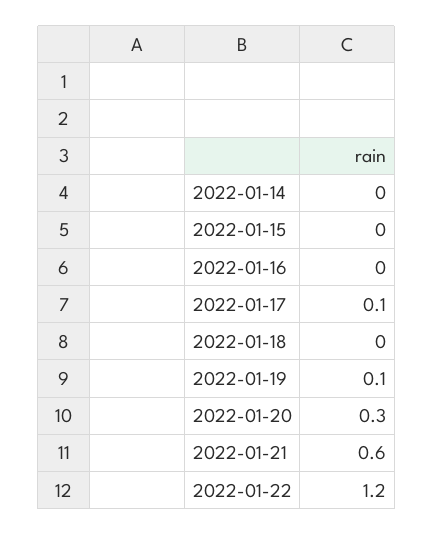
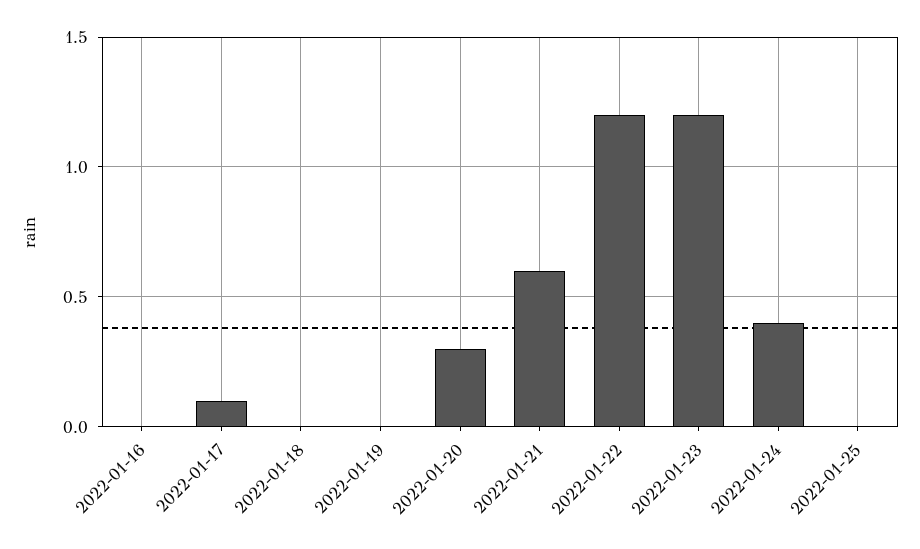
2022-01-14: 0 -> none
2022-01-15: 0 -> none
2022-01-19: 0.1 -> 0
2022-01-23: none -> 1.2
2022-01-24: none -> 0.4
2022-01-25: none -> 0

